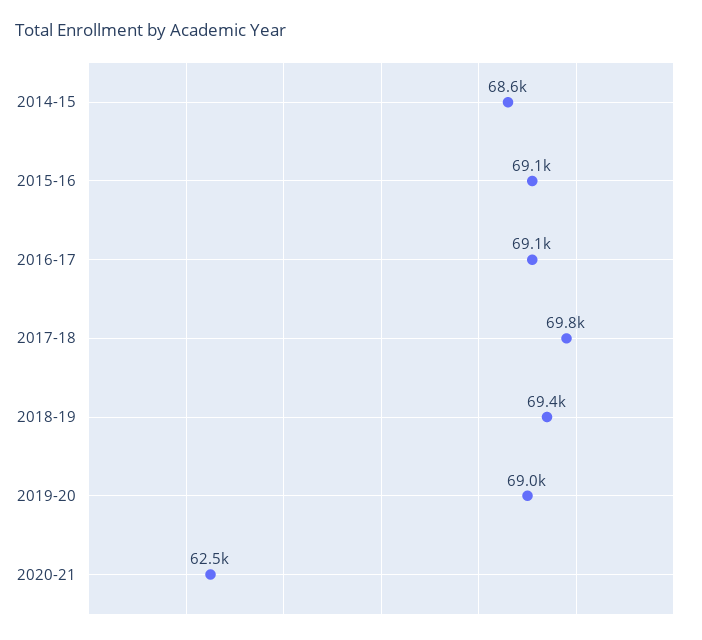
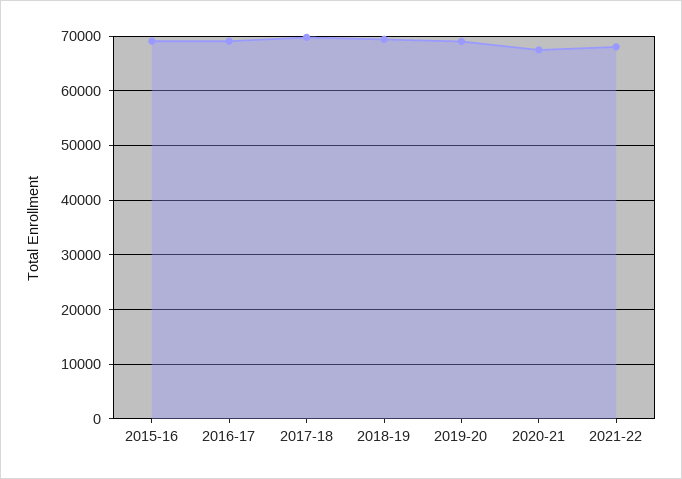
2014-15: 68600 -> none
2020-21: 62500 -> 68000
2021-22: none -> 68000

